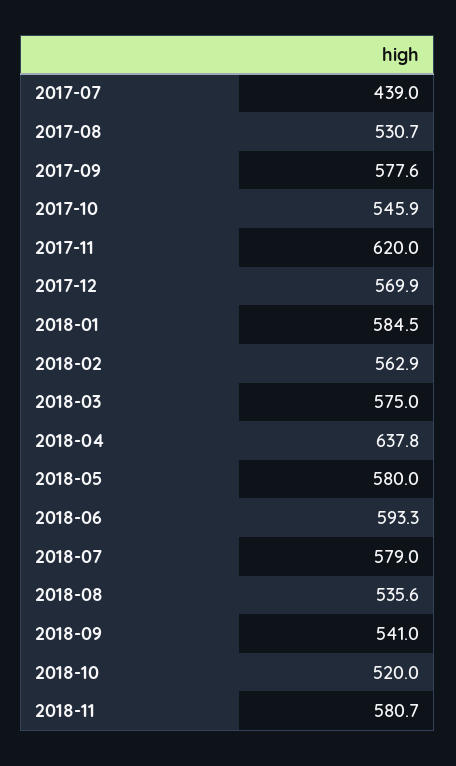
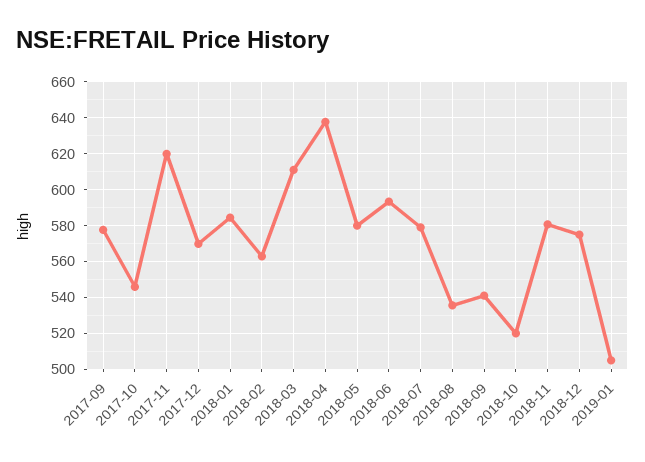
2017-07: 439 -> none
2017-08: 530.7 -> none
2018-03: 575 -> 610
2018-12: none -> 575
2019-01: none -> 505

